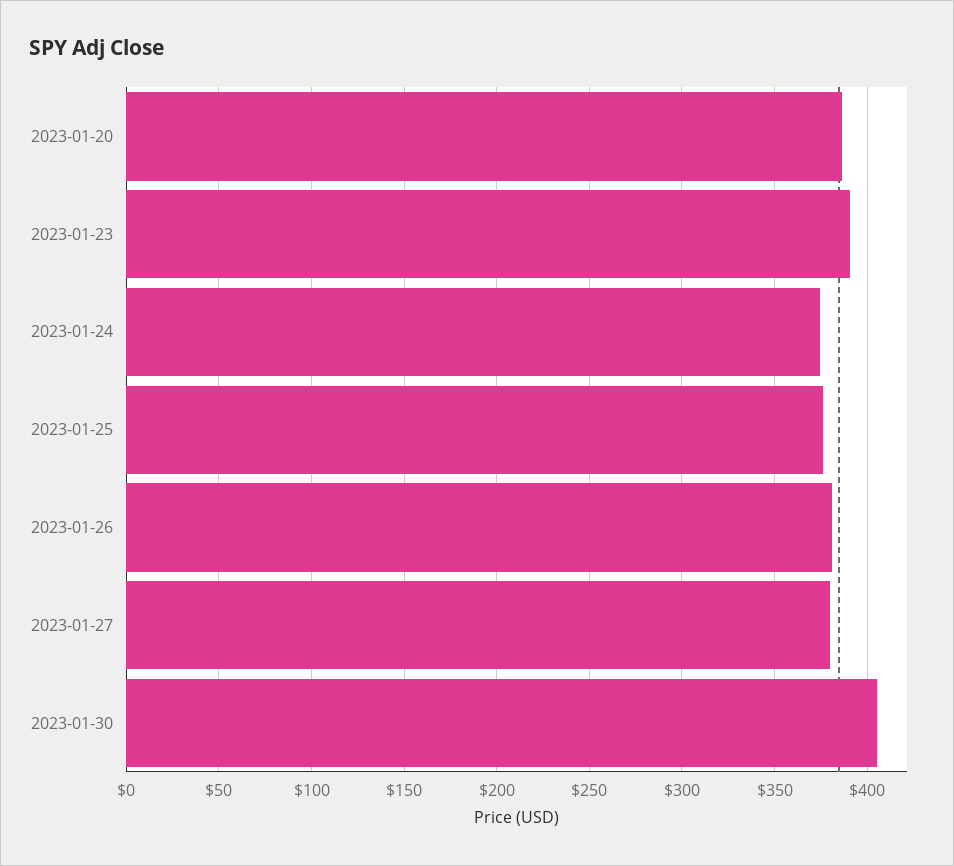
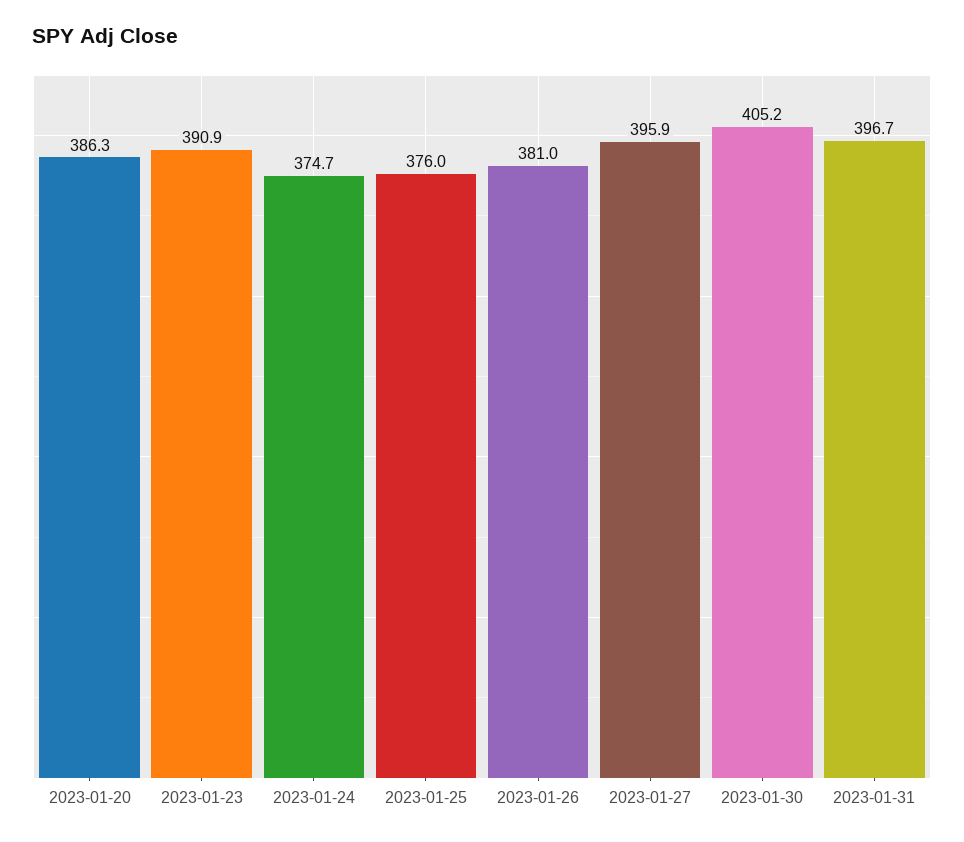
2023-01-27: 380 -> 395.9
2023-01-31: none -> 396.7

